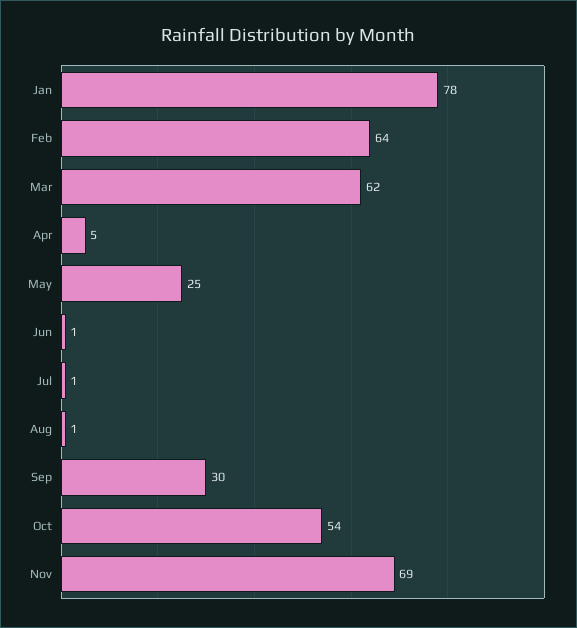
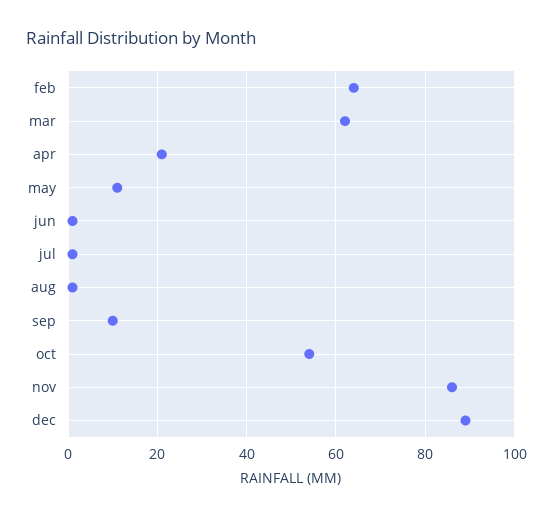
Jan: 78 -> none
Apr: 5 -> 20
May: 25 -> 10
Sep: 30 -> 10
Nov: 69 -> 85
dec: none -> 90

